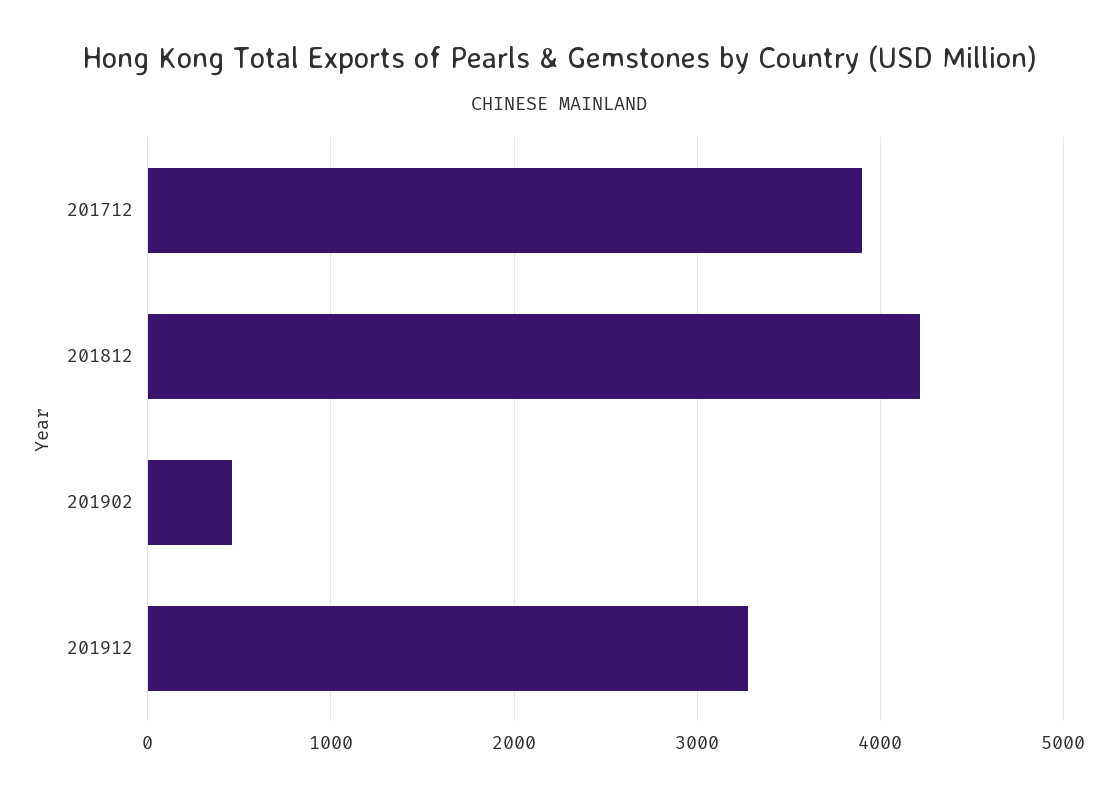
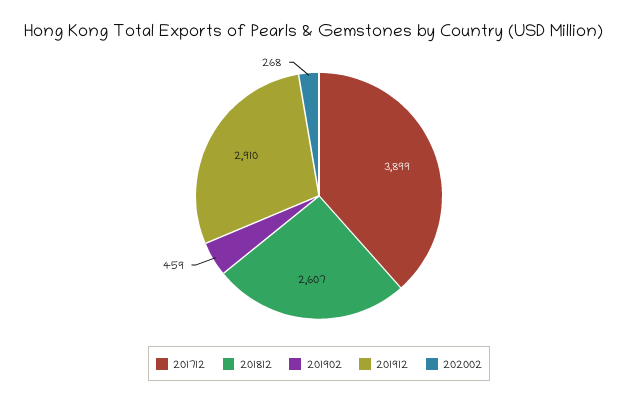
201812: 4200 -> 2607
201912: 3300 -> 2910
202002: none -> 268

